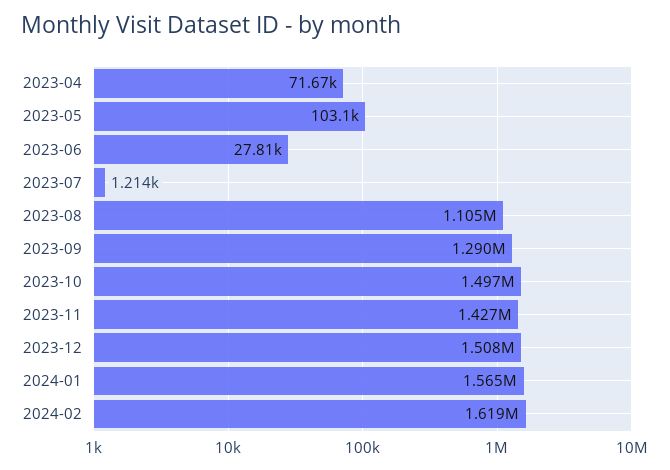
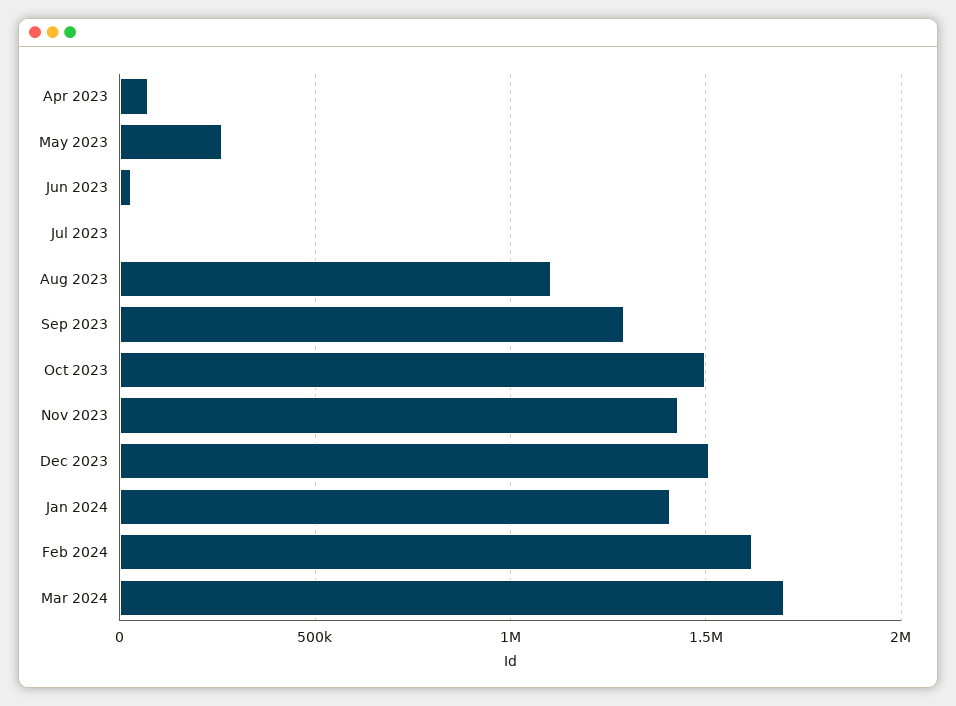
2023-05: 103100 -> 250000
2024-01: 1565000 -> 1400000
Mar 2024: none -> 1700000

